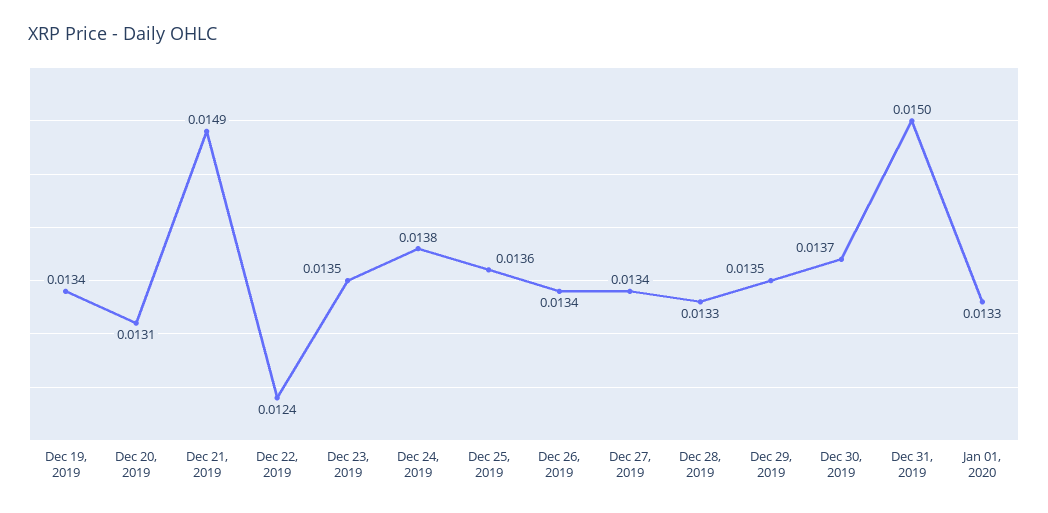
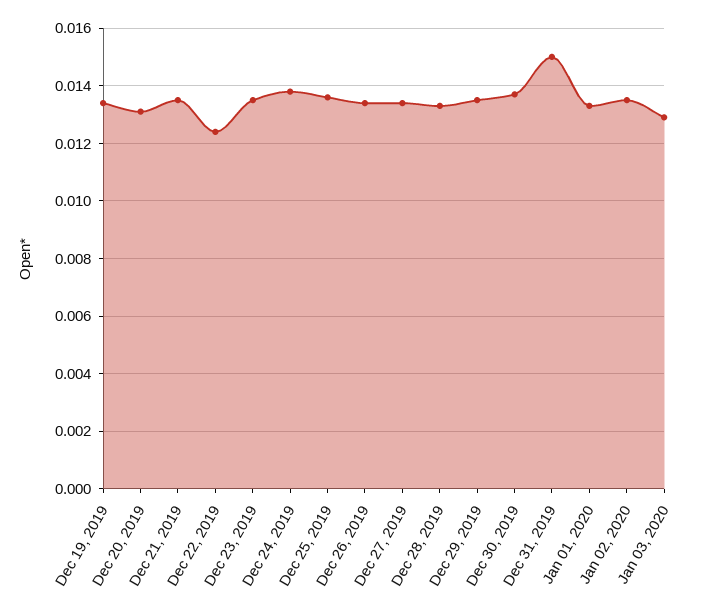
Dec 21, 2019: 0.0149 -> 0.0135
Jan 02, 2020: none -> 0.0135
Jan 03, 2020: none -> 0.013

